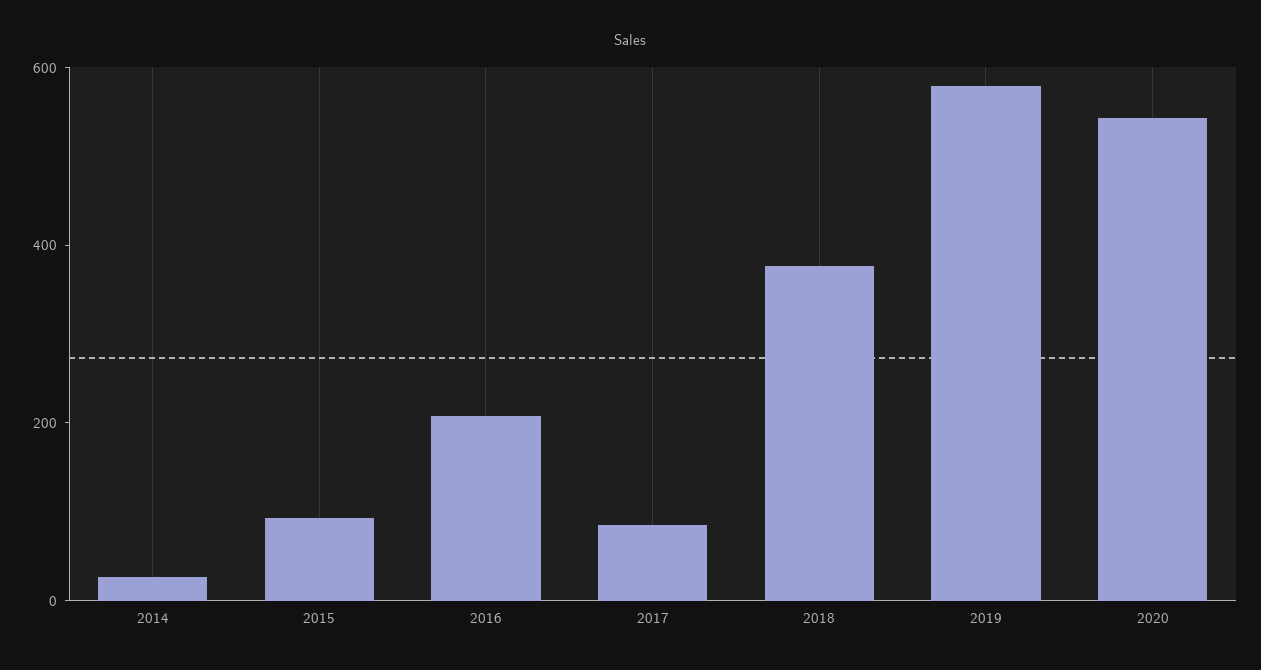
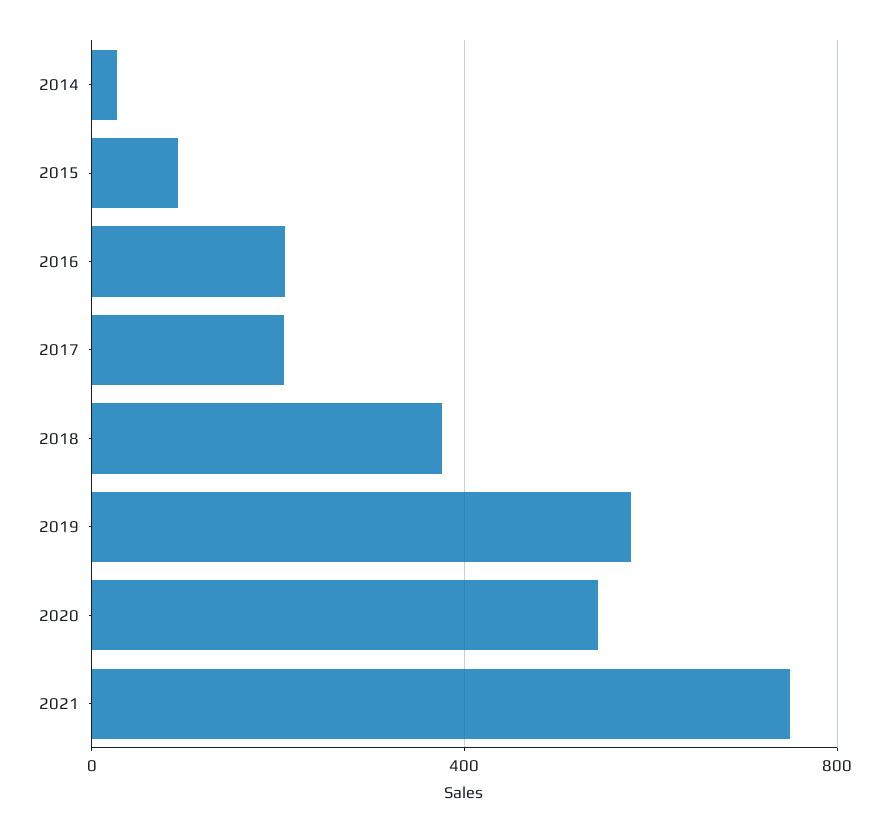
2017: 100 -> 200
2021: none -> 750

